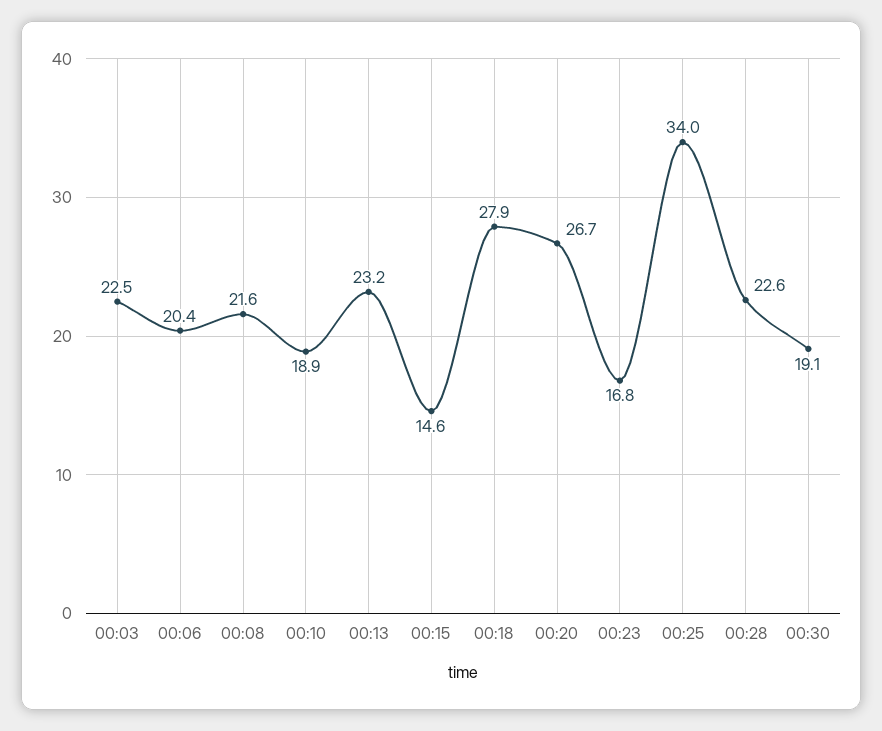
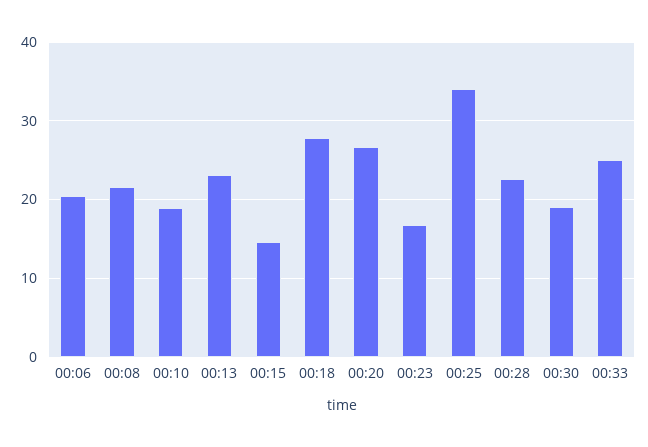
00:03: 22.5 -> none
00:33: none -> 25

